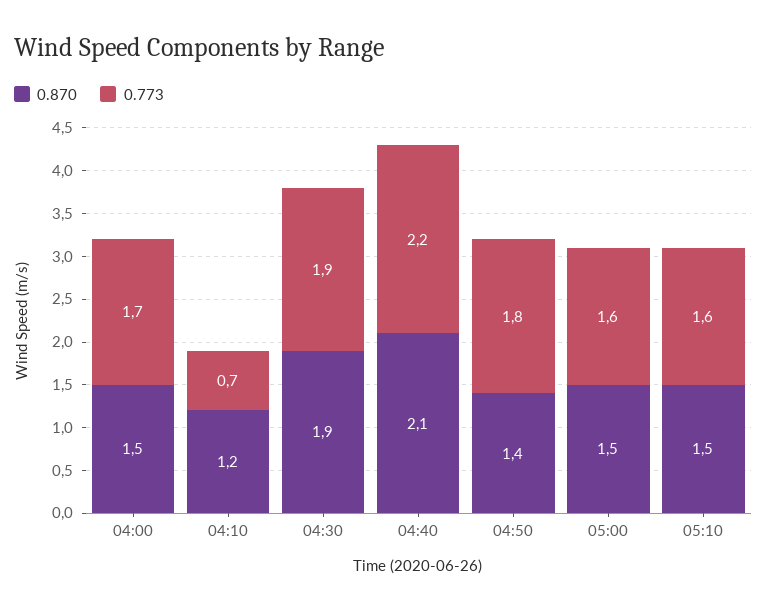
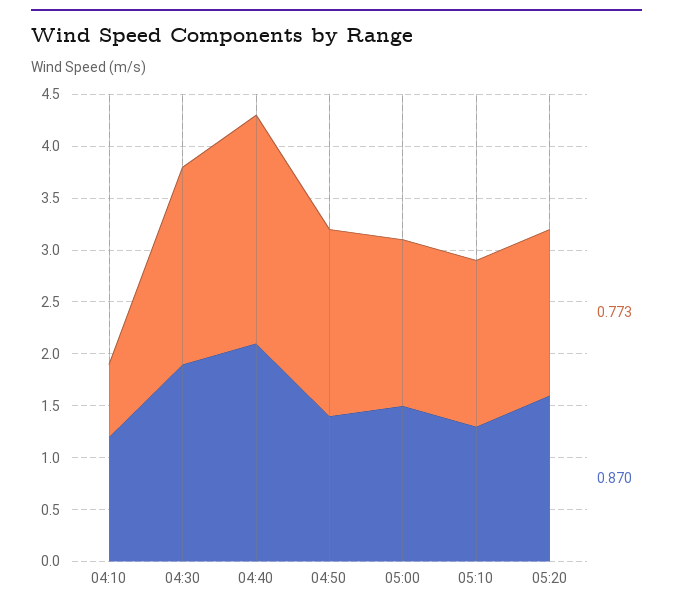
0.870, 04:00: 1.5 -> none
0.773, 04:00: 1.7 -> none
0.870, 05:10: 1.5 -> 1.3
0.773, 05:20: none -> 1.6
0.870, 05:20: none -> 1.6

